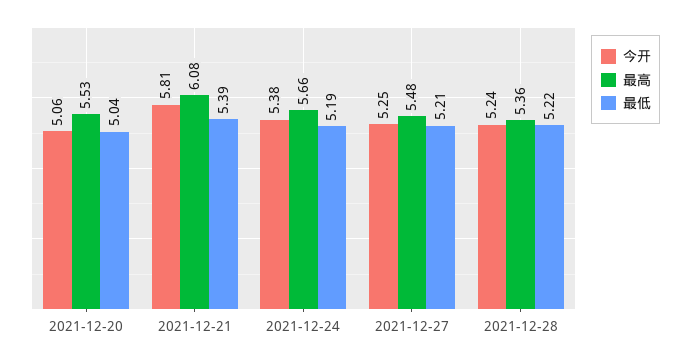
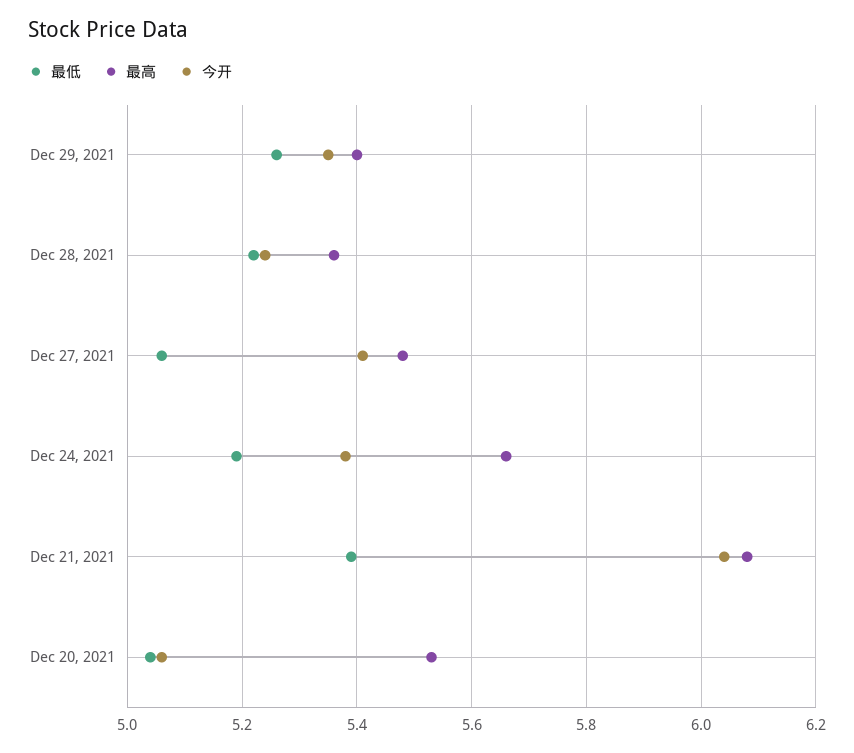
今开, 2021-12-21: 5.81 -> 6.05
今开, 2021-12-27: 5.25 -> 5.4
最低, 2021-12-27: 5.21 -> 5.05
最低, Dec 29, 2021: none -> 5.25
最高, Dec 29, 2021: none -> 5.4
今开, Dec 29, 2021: none -> 5.35

